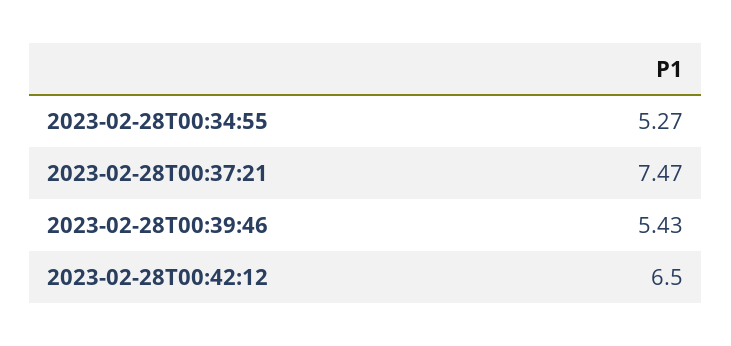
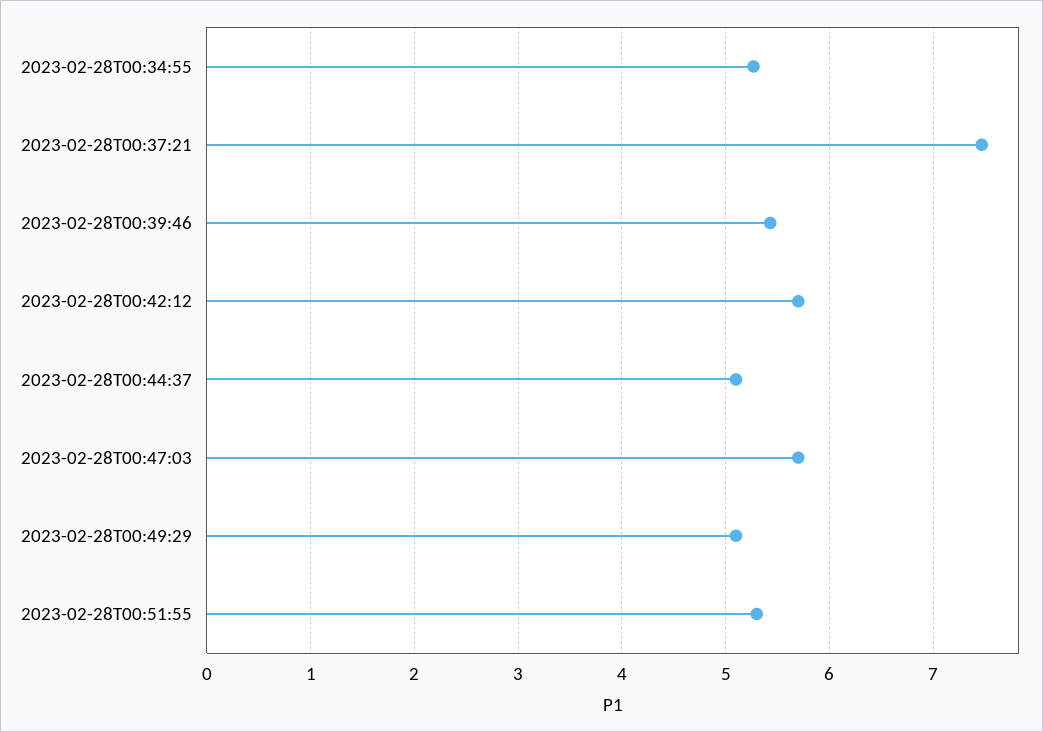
2023-02-28T00:42:12: 6.5 -> 5.7
2023-02-28T00:44:37: none -> 5.1
2023-02-28T00:47:03: none -> 5.7
2023-02-28T00:49:29: none -> 5.1
2023-02-28T00:51:55: none -> 5.3

